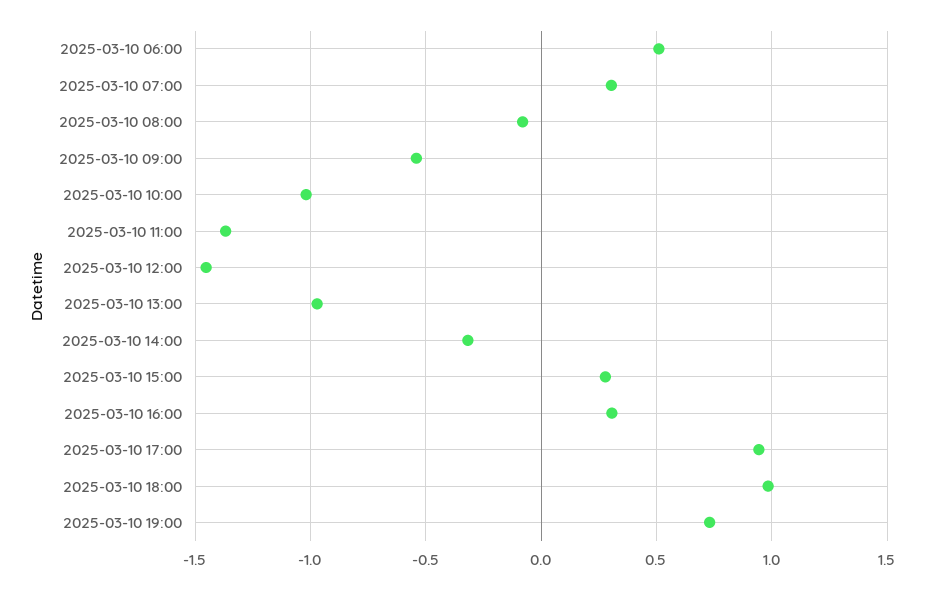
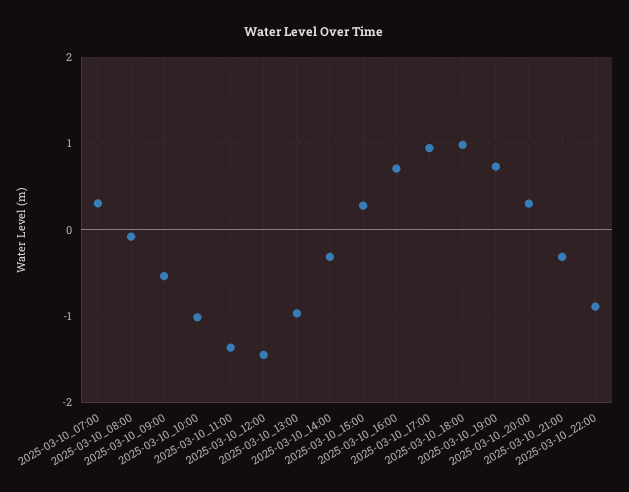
2025-03-10 06:00: 0.5 -> none
2025-03-10 16:00: 0.3 -> 0.7
2025-03-10_20:00: none -> 0.3
2025-03-10_21:00: none -> -0.3
2025-03-10_22:00: none -> -0.9

